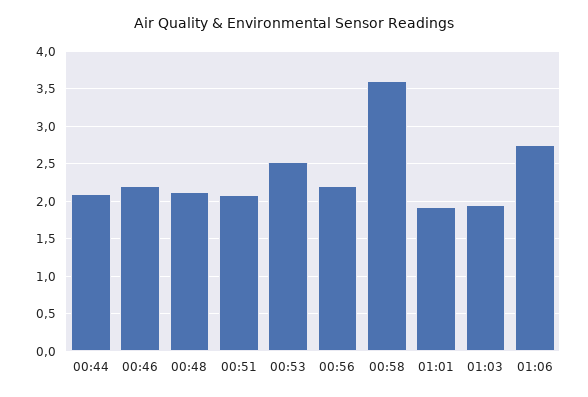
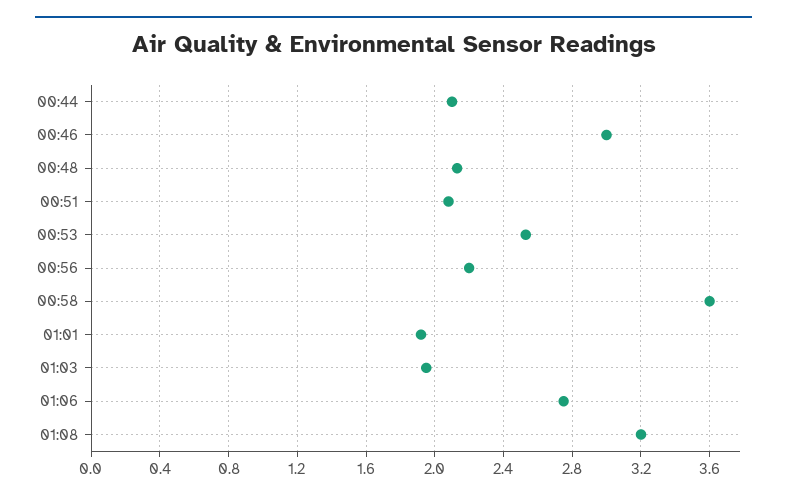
00:46: 2.2 -> 3
01:08: none -> 3.2

